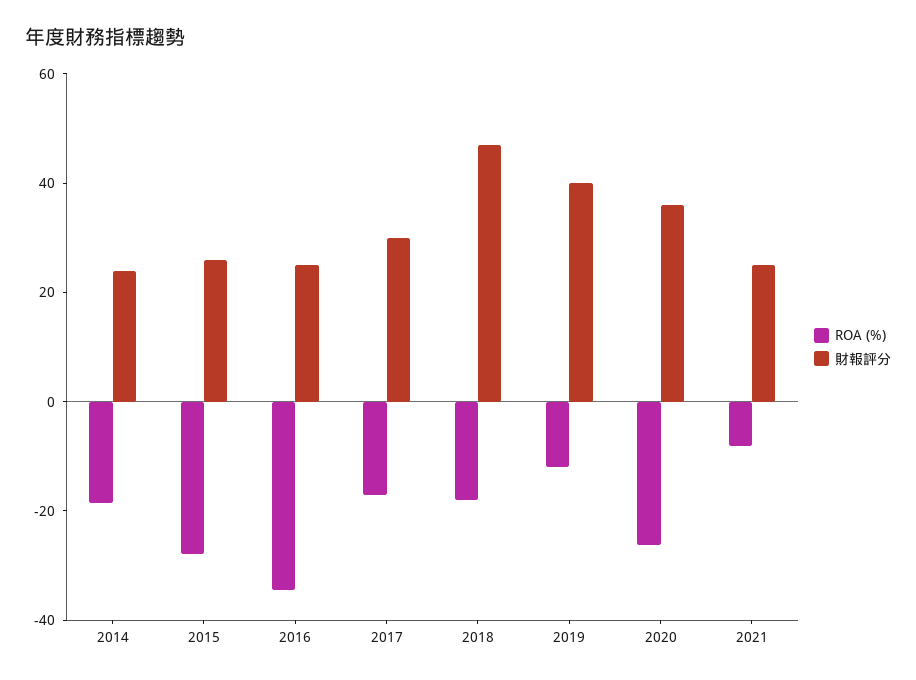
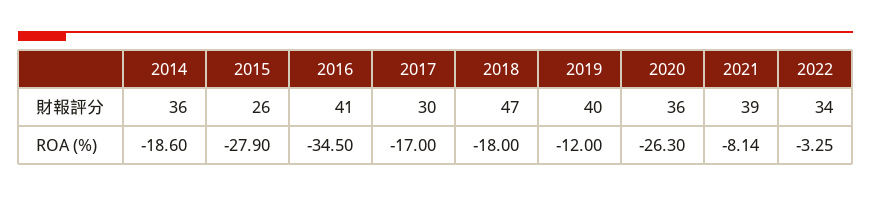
財報評分, 2014: 25 -> 36
財報評分, 2016: 25 -> 41
財報評分, 2021: 25 -> 39
財報評分, 2022: none -> 34
ROA (%), 2022: none -> -3.25

